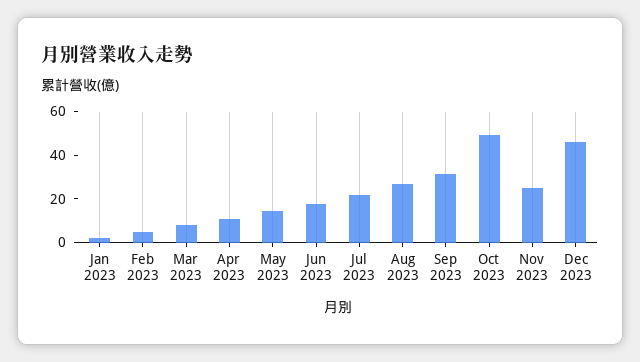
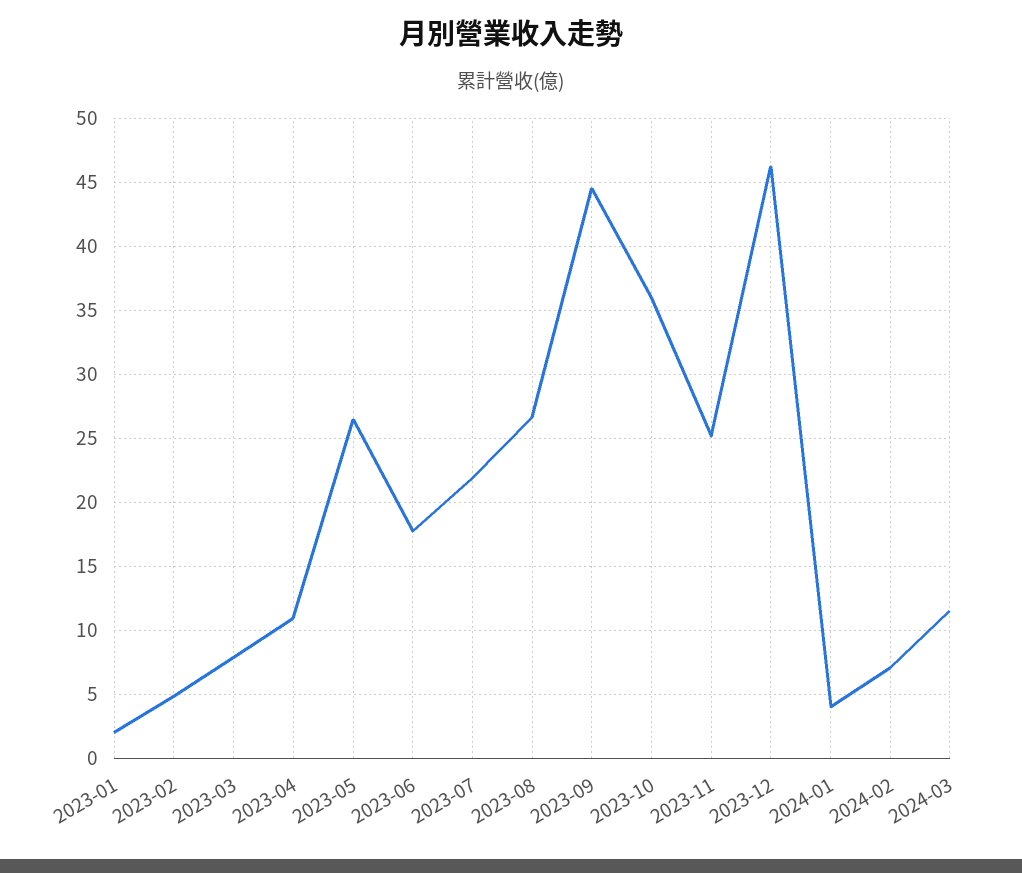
May 2023: 15 -> 26.5
Sep 2023: 30 -> 44.5
Oct 2023: 50 -> 36
2024-01: none -> 4
2024-02: none -> 7
2024-03: none -> 11.5

